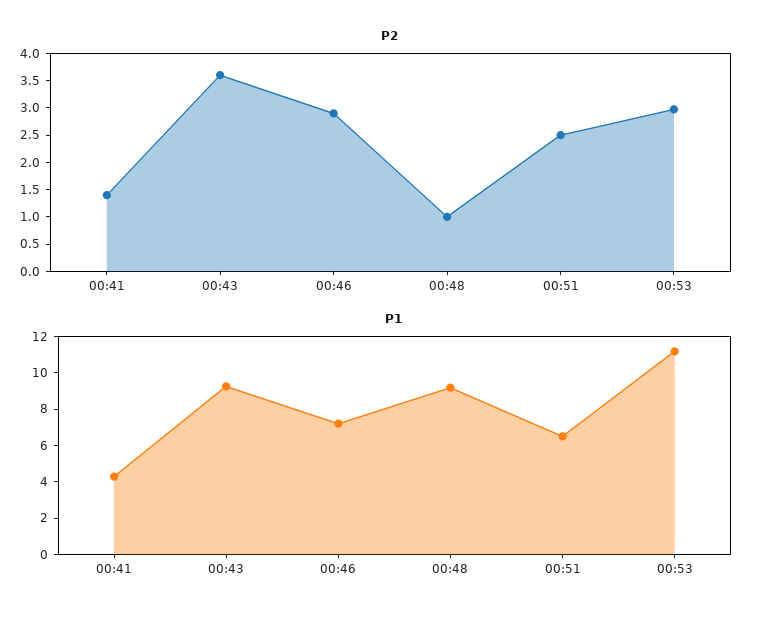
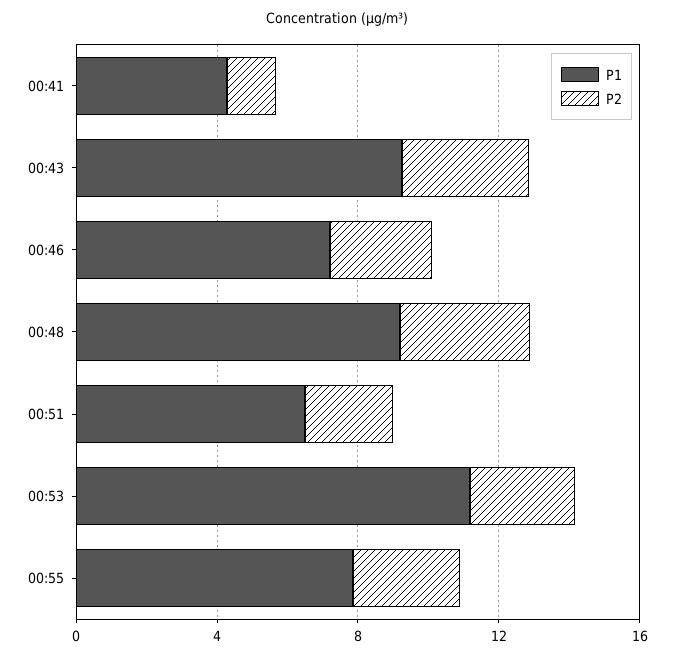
P2, 00:48: 1 -> 4
P1, 00:55: none -> 8
P2, 00:55: none -> 3

